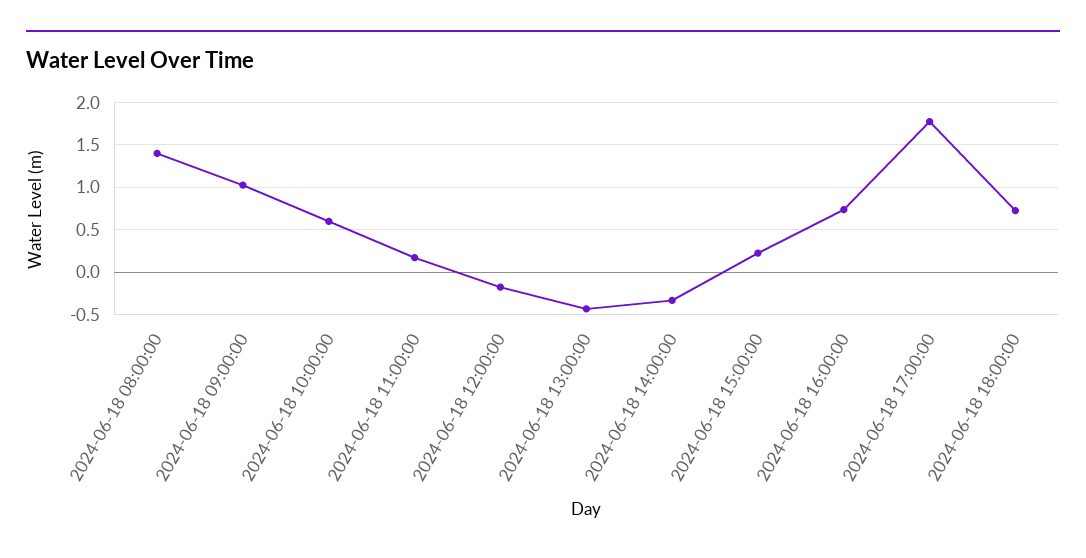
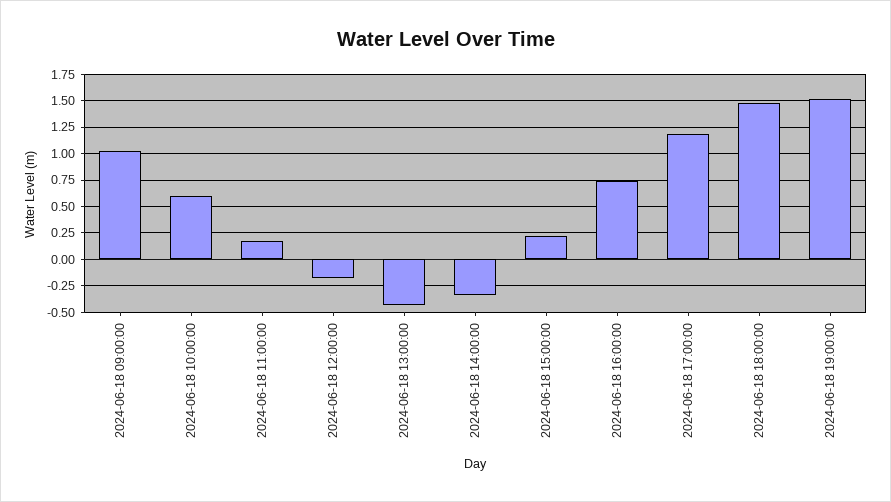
2024-06-18 08:00:00: 1.4 -> none
2024-06-18 17:00:00: 1.8 -> 1.25
2024-06-18 18:00:00: 0.7 -> 1.5
2024-06-18 19:00:00: none -> 1.5

